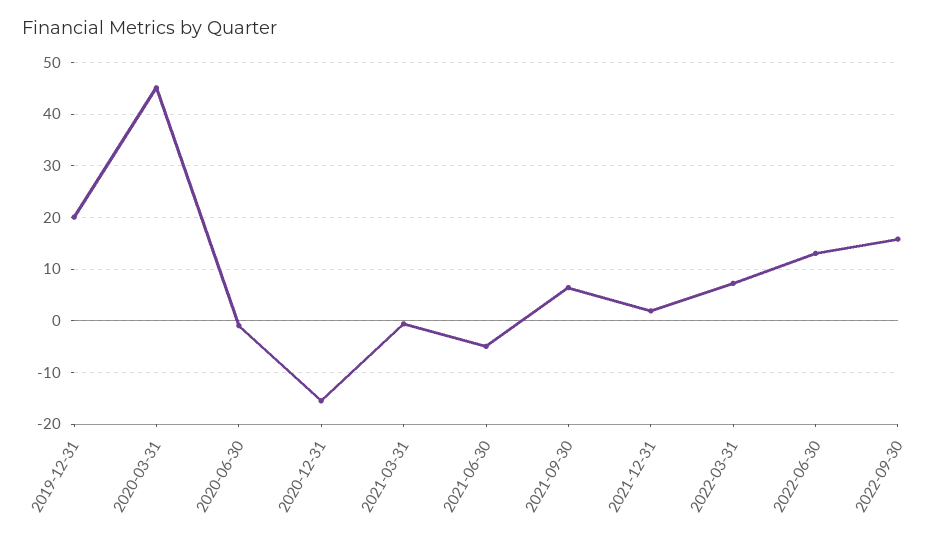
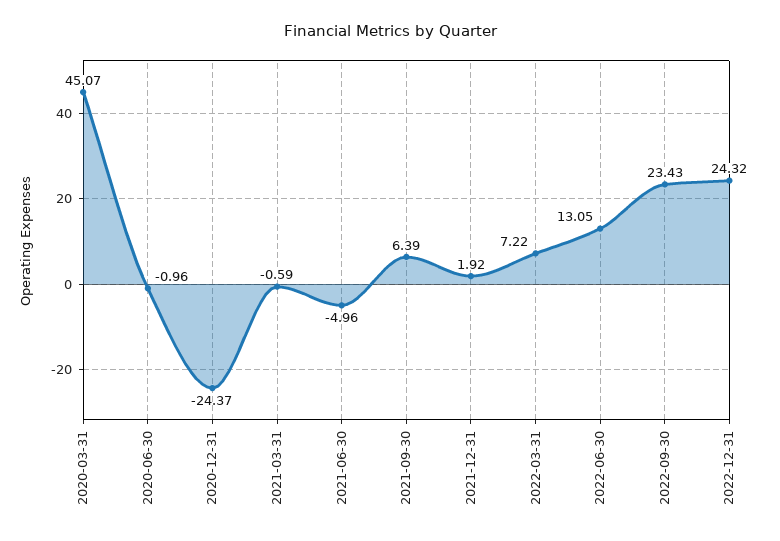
2019-12-31: 20 -> none
2020-12-31: -16 -> -24.37
2022-09-30: 16 -> 23.43
2022-12-31: none -> 24.32

